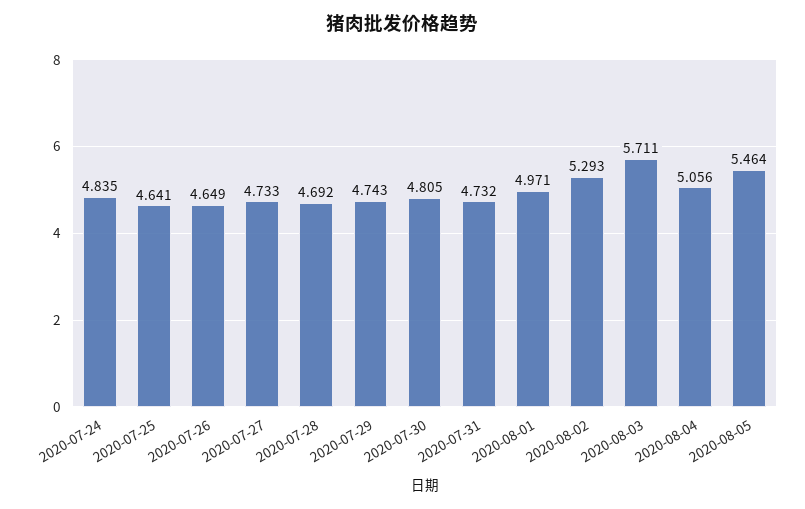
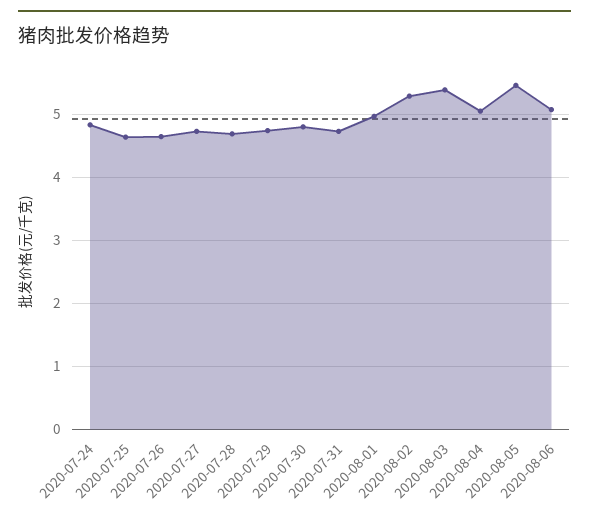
2020-08-03: 5.711 -> 5.4
2020-08-06: none -> 5.1

